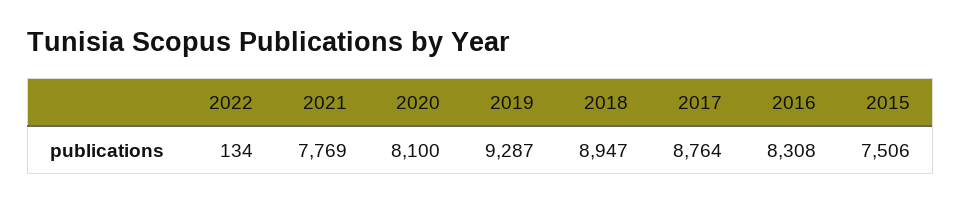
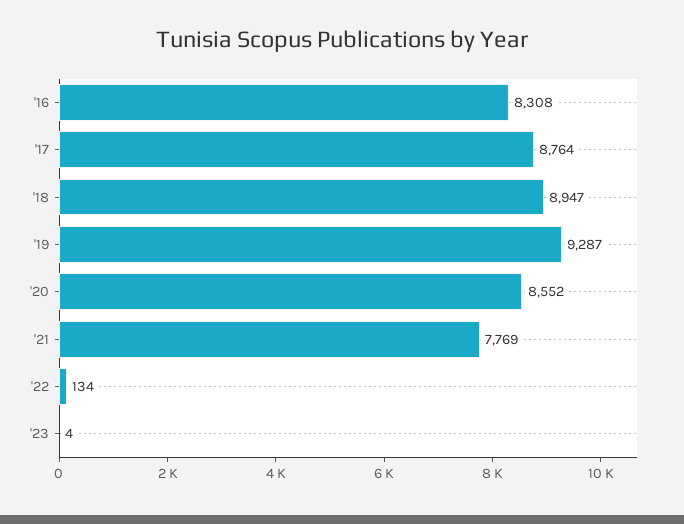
2020: 8100 -> 8552
2015: 7506 -> none
'23: none -> 4

